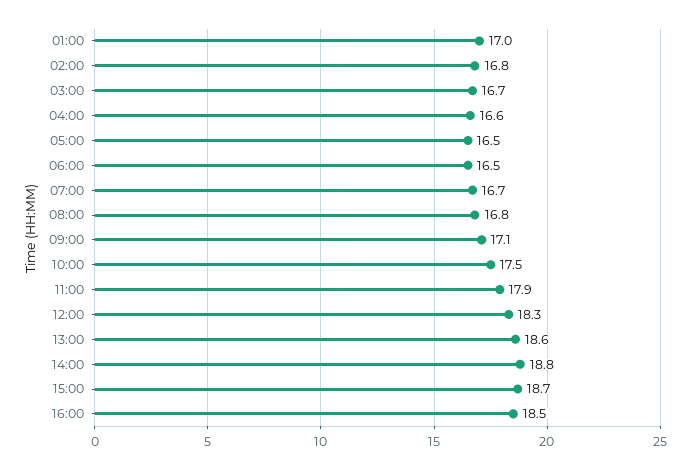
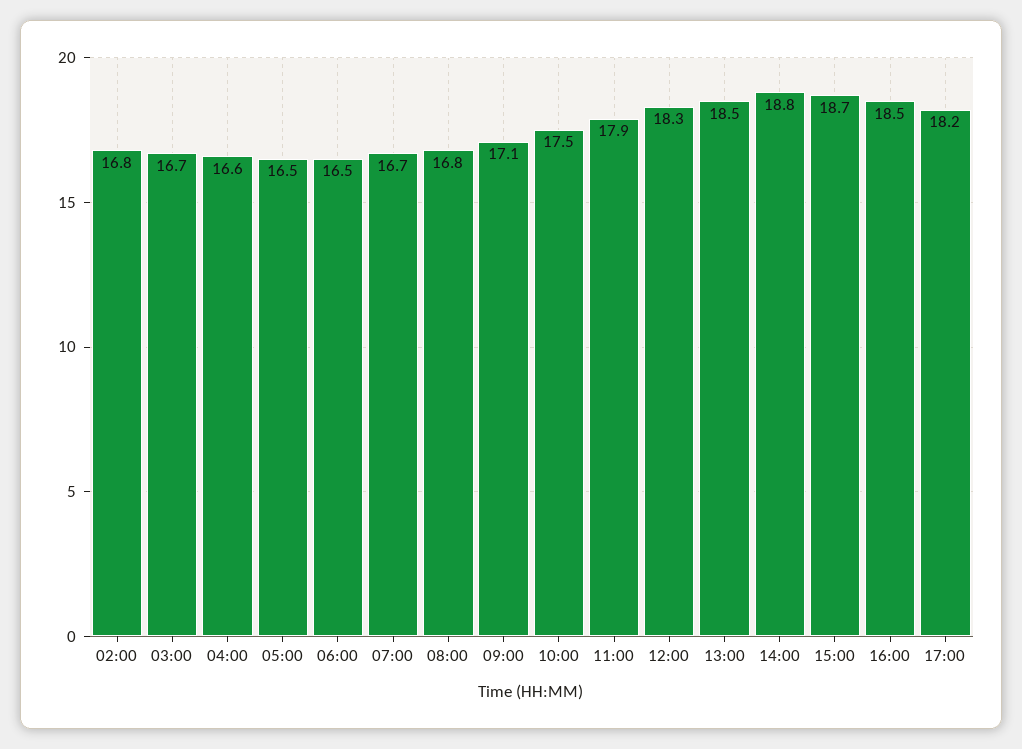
01:00: 17 -> none
13:00: 18.6 -> 18.5
17:00: none -> 18.2

